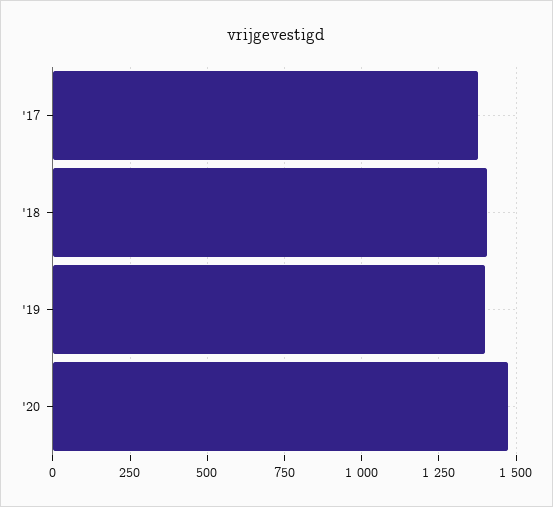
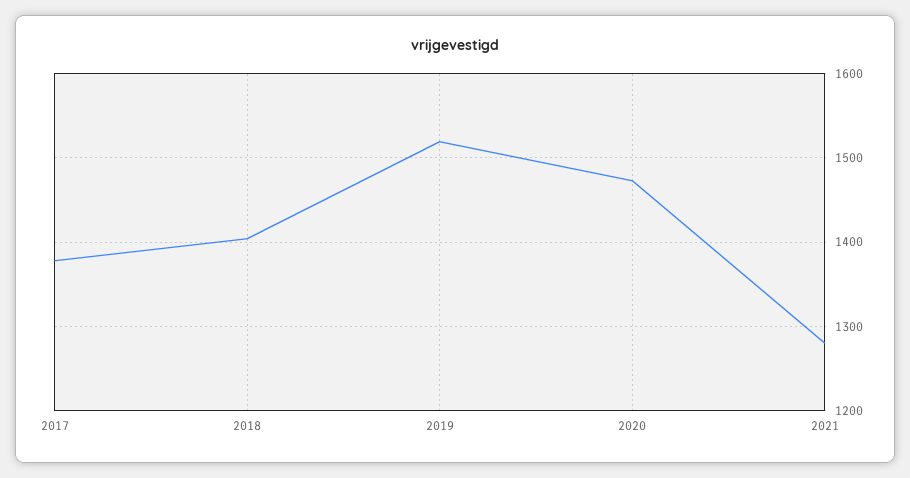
'19: 1400 -> 1520
2021: none -> 1280

